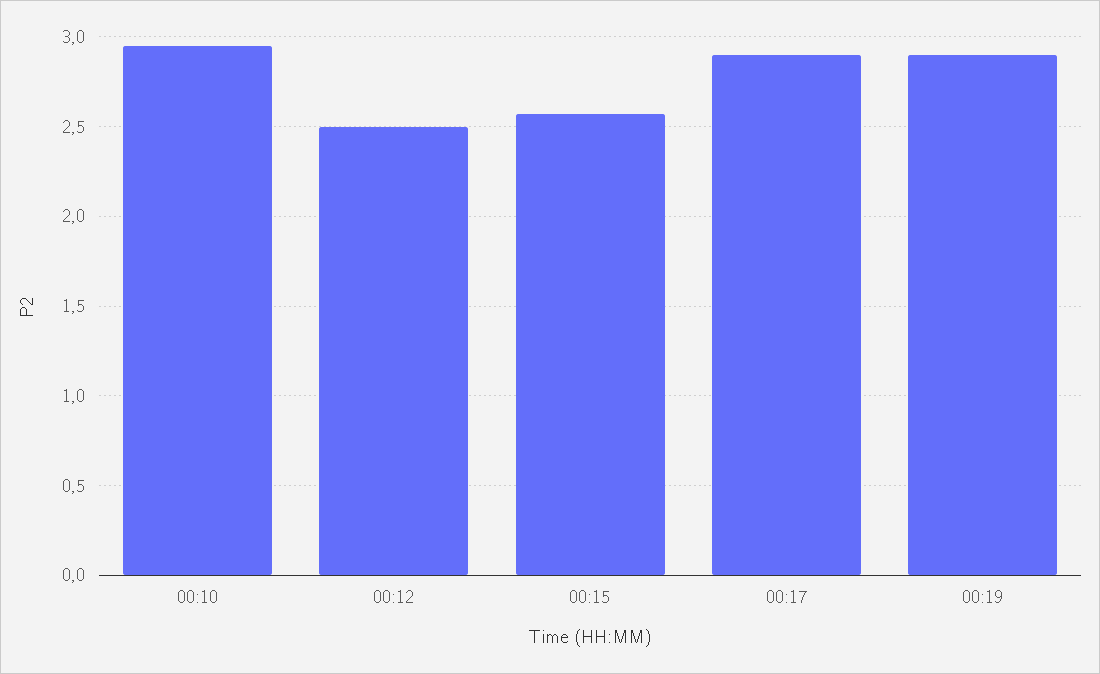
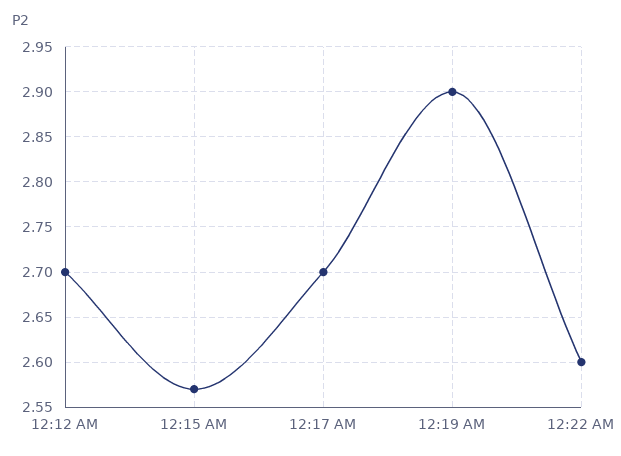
00:10: 2.95 -> none
00:12: 2.5 -> 2.7
00:17: 2.9 -> 2.7
12:22 AM: none -> 2.6

